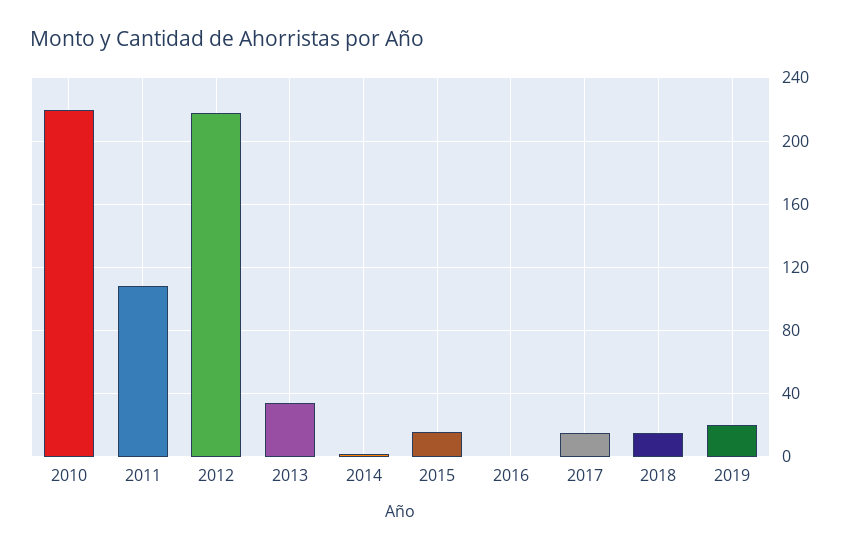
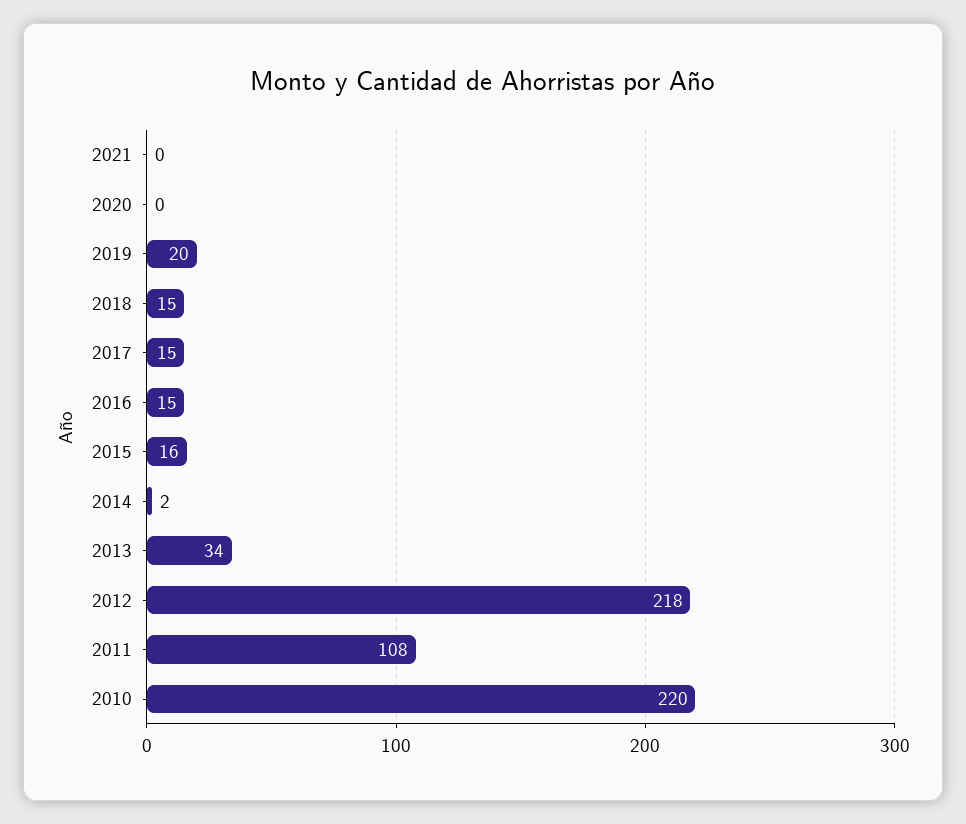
2016: 0 -> 15
2021: none -> 0
2020: none -> 0

